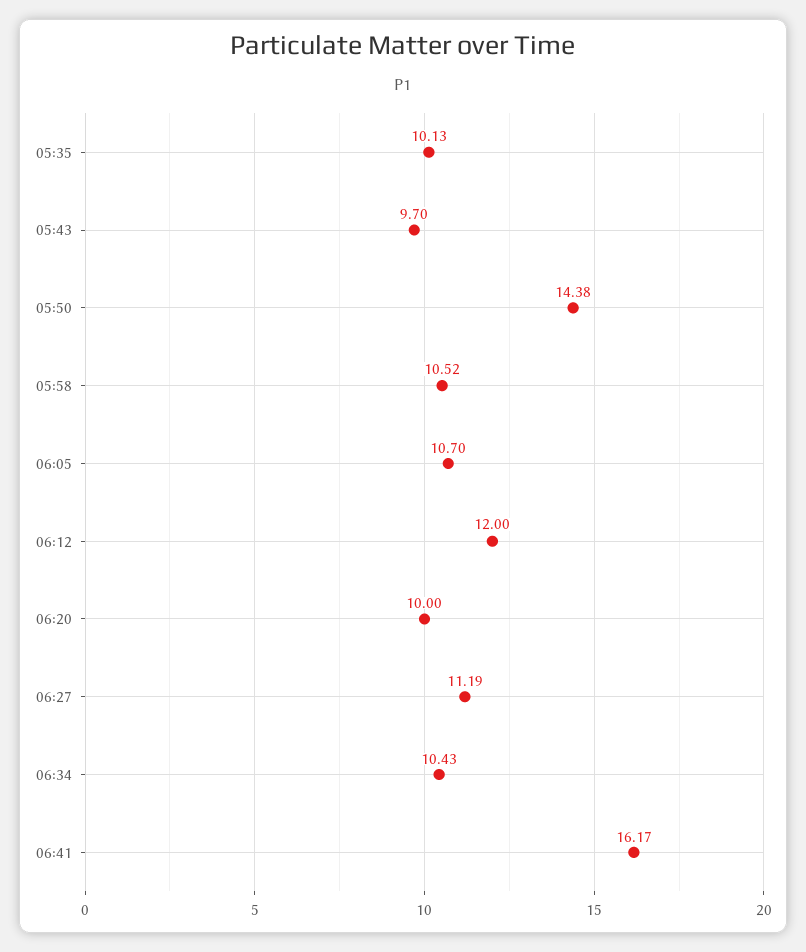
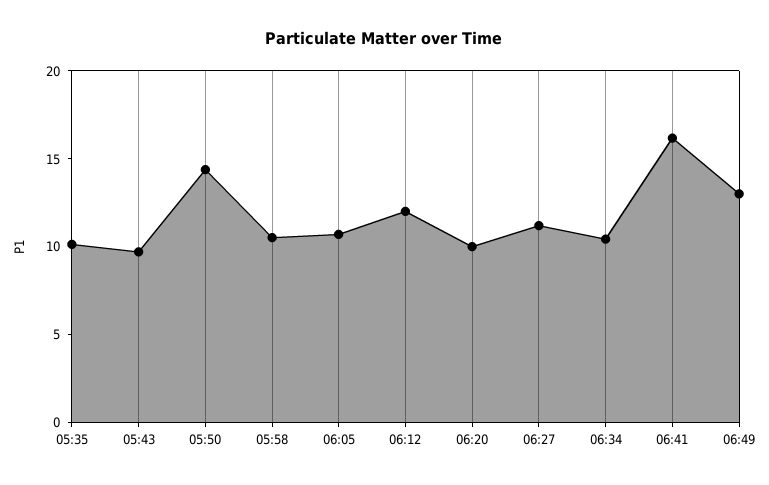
06:49: none -> 13

